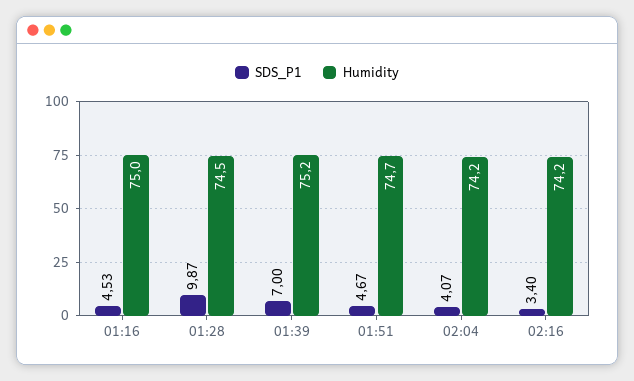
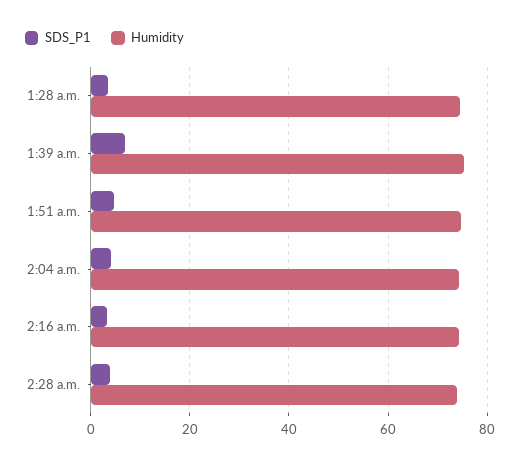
SDS_P1, 01:16: 4.53 -> none
Humidity, 01:16: 75 -> none
SDS_P1, 01:28: 9.87 -> 4
SDS_P1, 2:28 a.m.: none -> 4
Humidity, 2:28 a.m.: none -> 74

